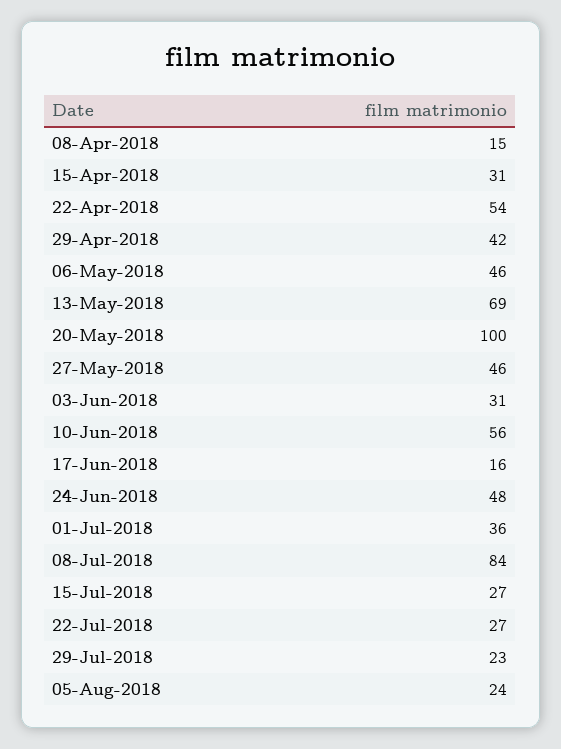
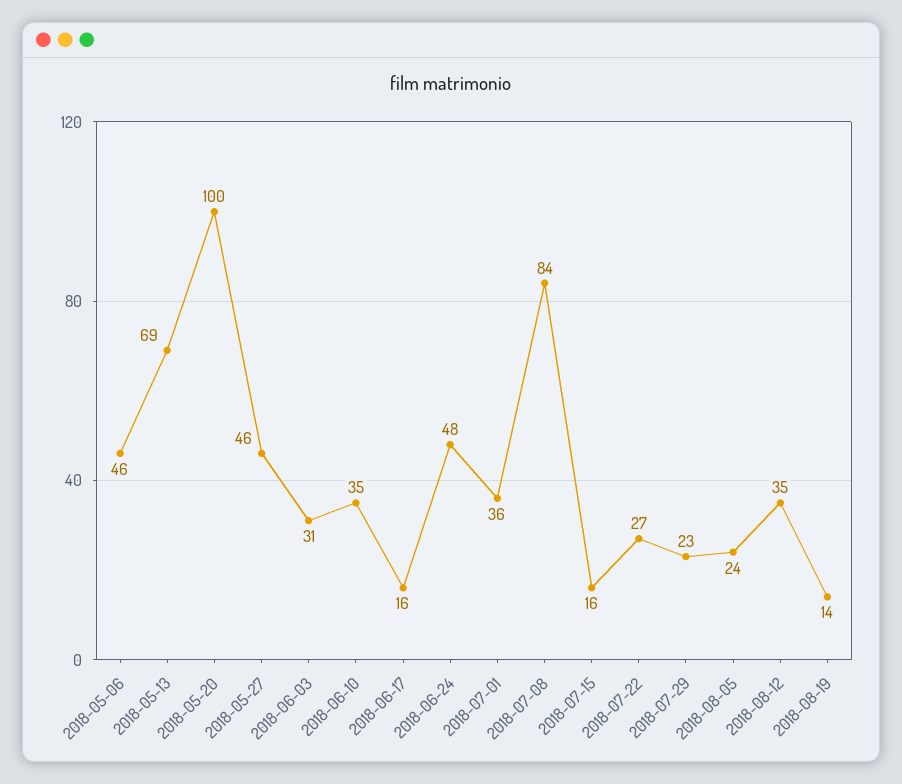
08-Apr-2018: 15 -> none
15-Apr-2018: 31 -> none
22-Apr-2018: 54 -> none
29-Apr-2018: 42 -> none
10-Jun-2018: 56 -> 35
15-Jul-2018: 27 -> 16
2018-08-12: none -> 35
2018-08-19: none -> 14

